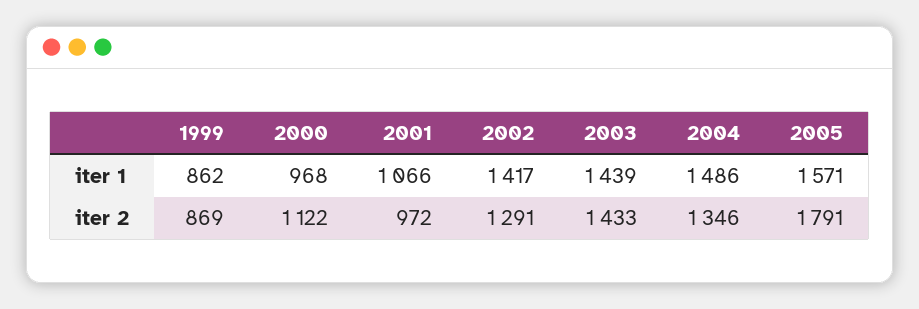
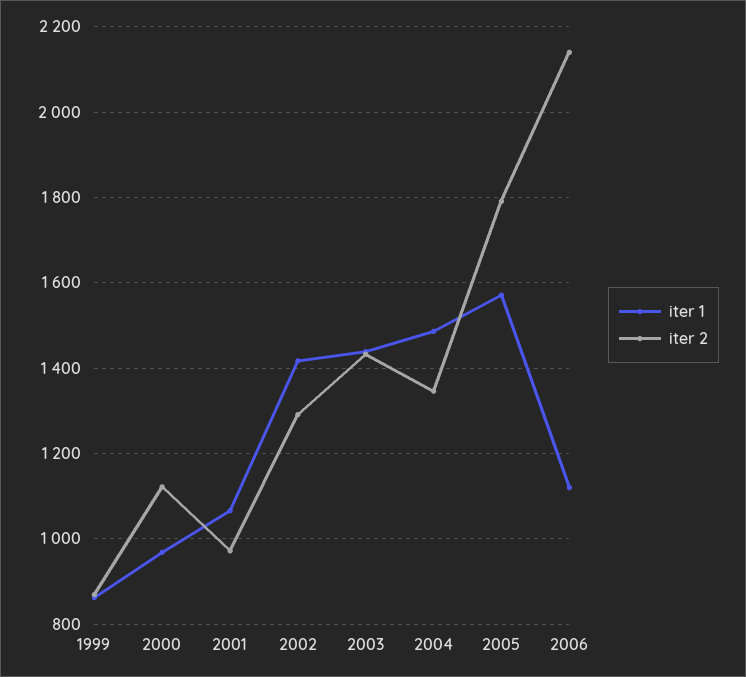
iter 1, 2006: none -> 1120
iter 2, 2006: none -> 2140

